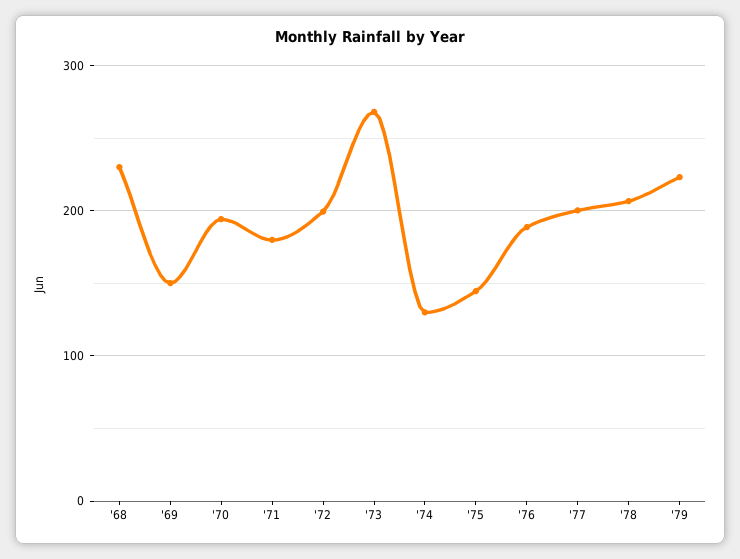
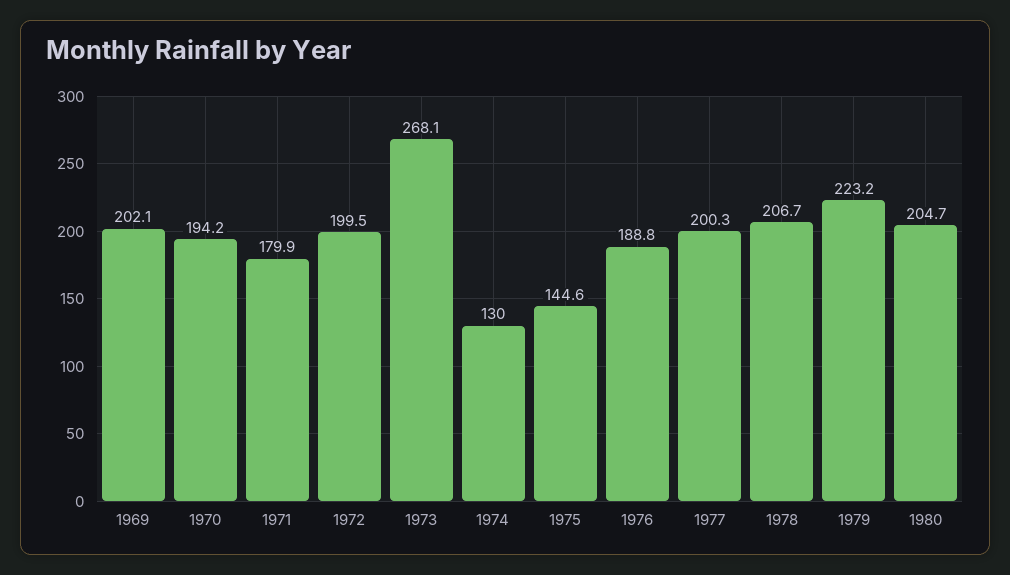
'68: 230 -> none
'69: 150 -> 202.1
1980: none -> 204.7

